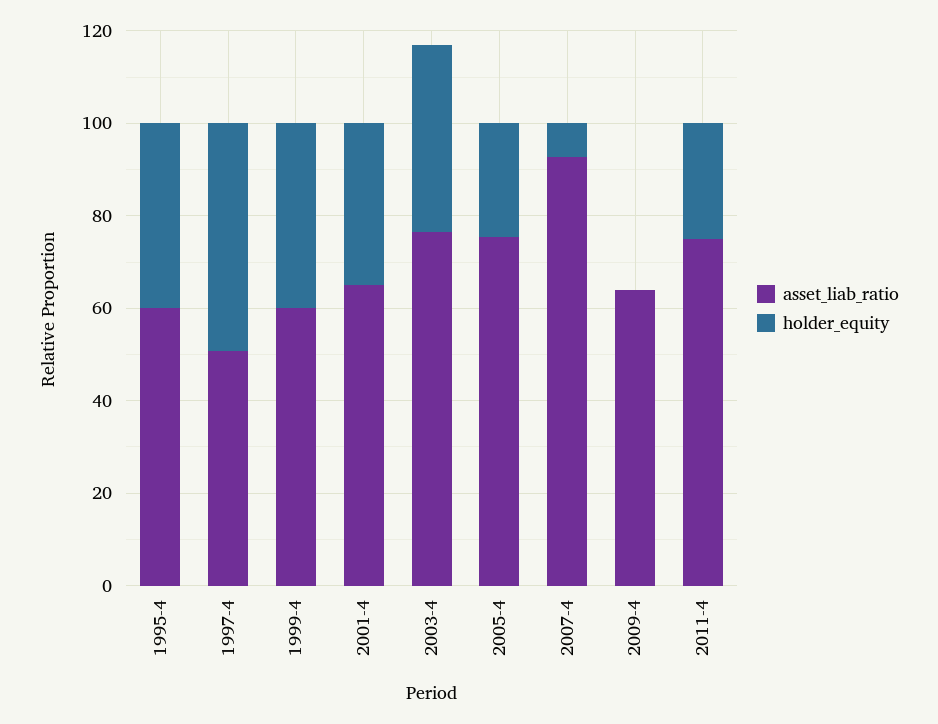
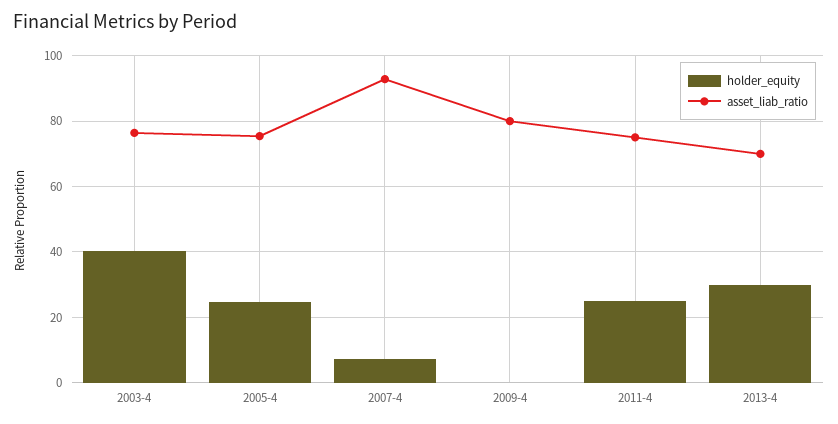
asset_liab_ratio, 1995-4: 60 -> none
holder_equity, 1995-4: 40 -> none
asset_liab_ratio, 1997-4: 50 -> none
holder_equity, 1997-4: 50 -> none
asset_liab_ratio, 1999-4: 60 -> none
holder_equity, 1999-4: 40 -> none
asset_liab_ratio, 2001-4: 65 -> none
holder_equity, 2001-4: 35 -> none
asset_liab_ratio, 2009-4: 65 -> 80
holder_equity, 2013-4: none -> 30
asset_liab_ratio, 2013-4: none -> 70

